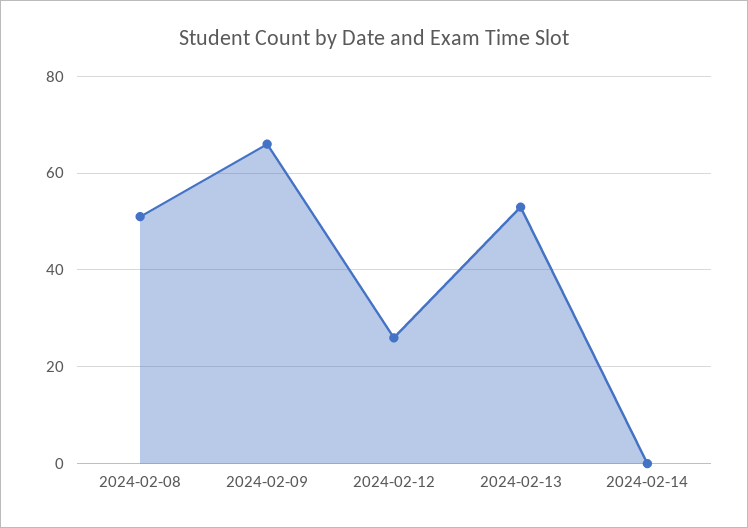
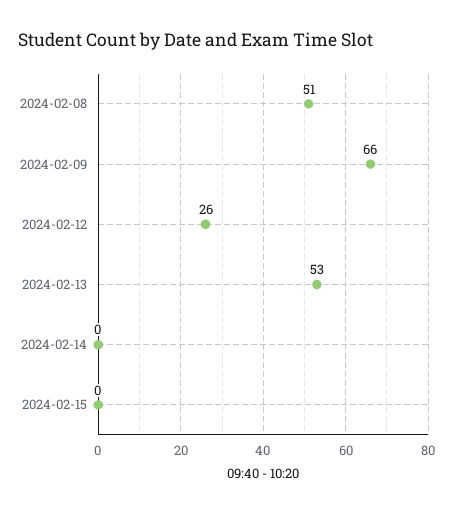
2024-02-15: none -> 0

